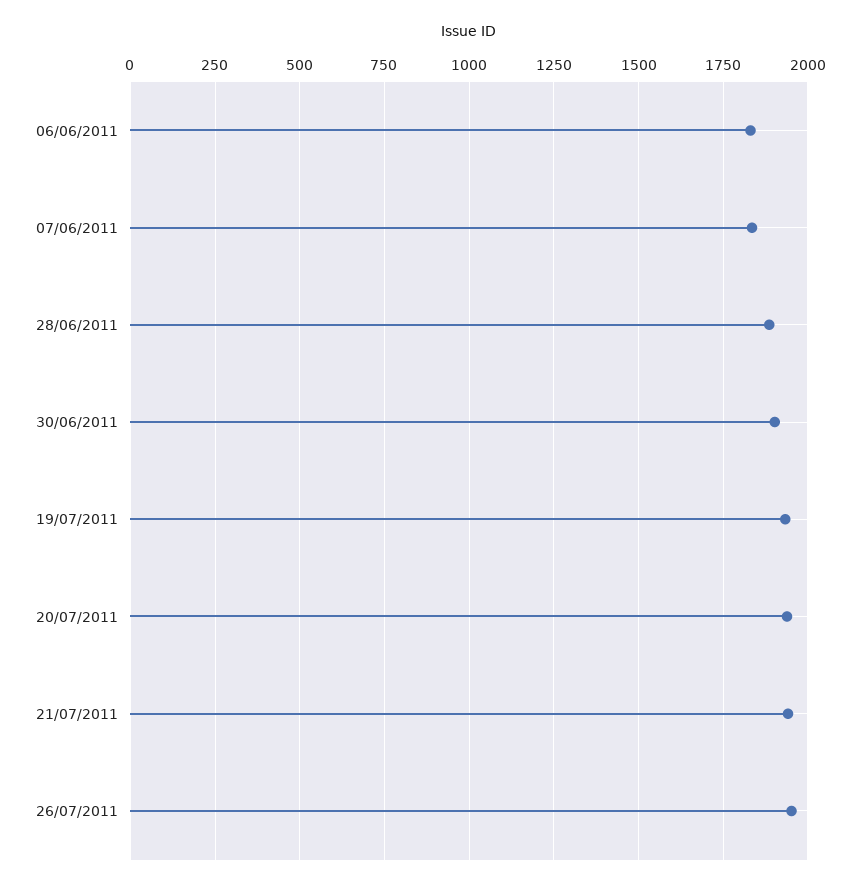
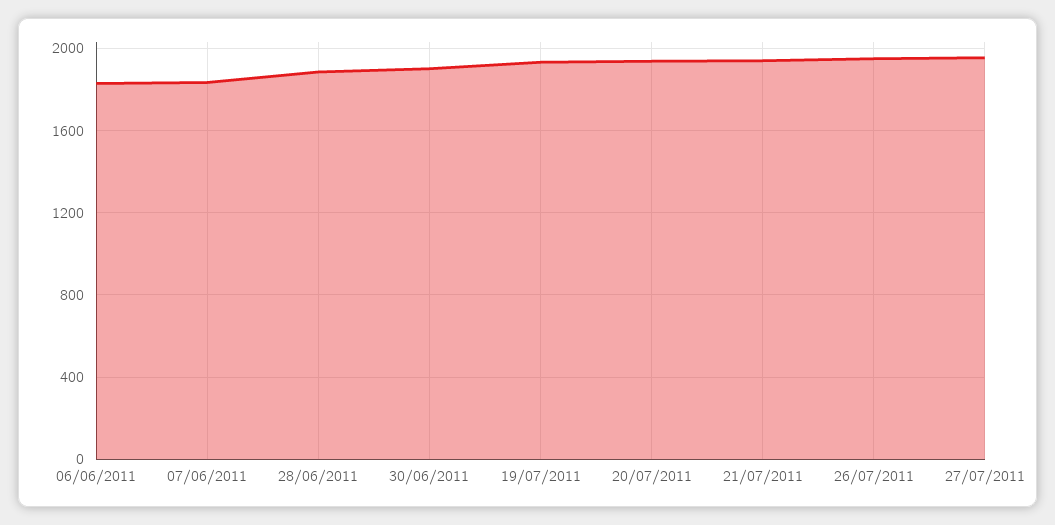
27/07/2011: none -> 1950

